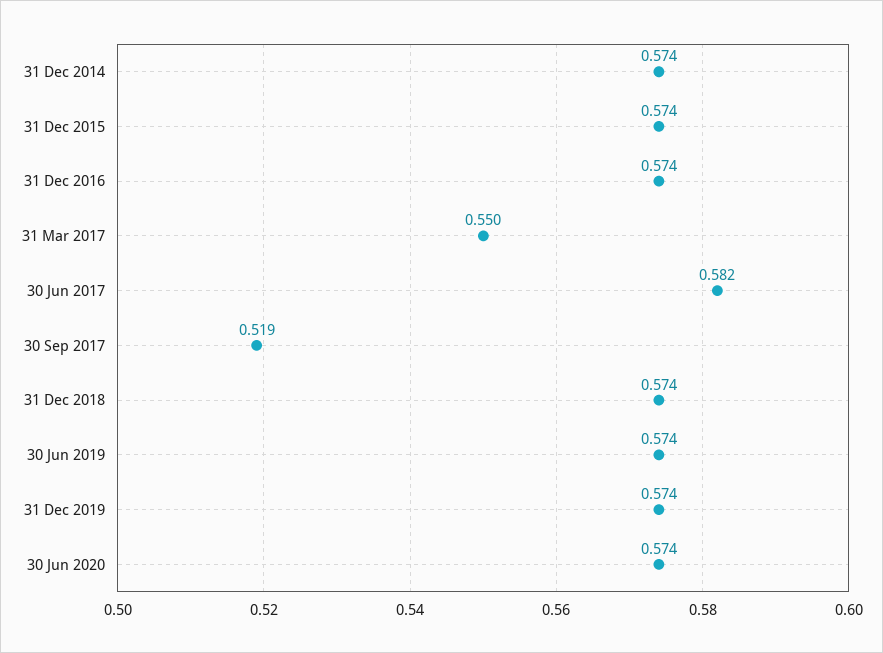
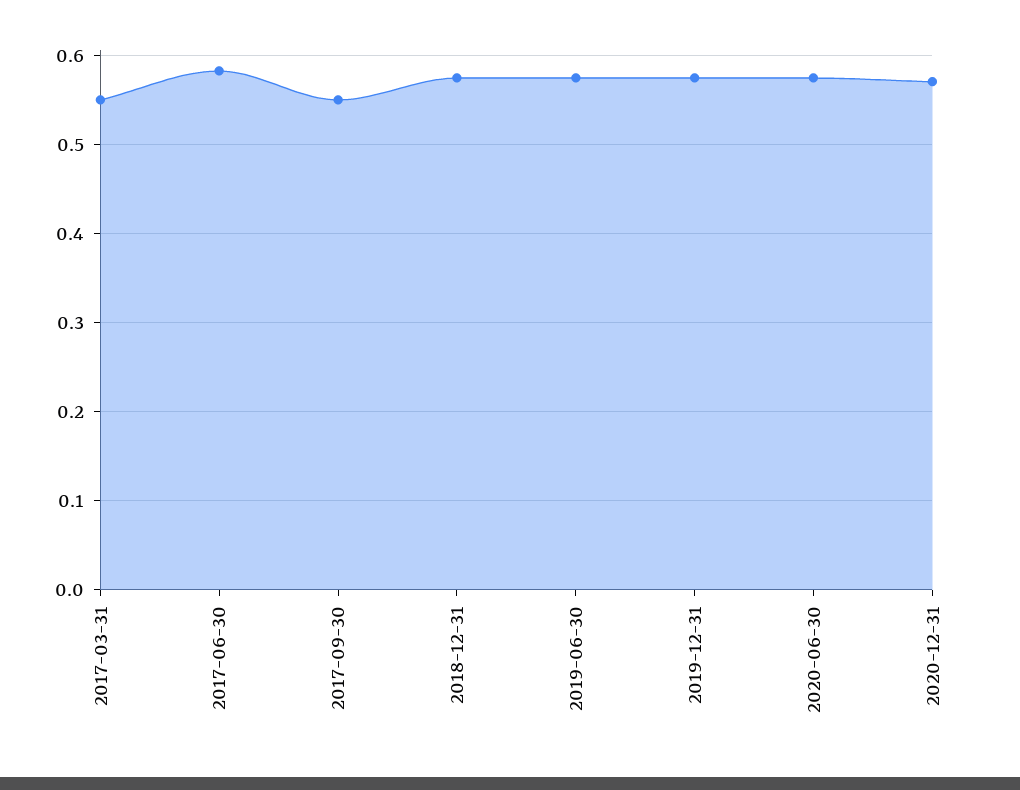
31 Dec 2014: 0.574 -> none
31 Dec 2015: 0.574 -> none
31 Dec 2016: 0.574 -> none
30 Sep 2017: 0.519 -> 0.55
2020-12-31: none -> 0.57

